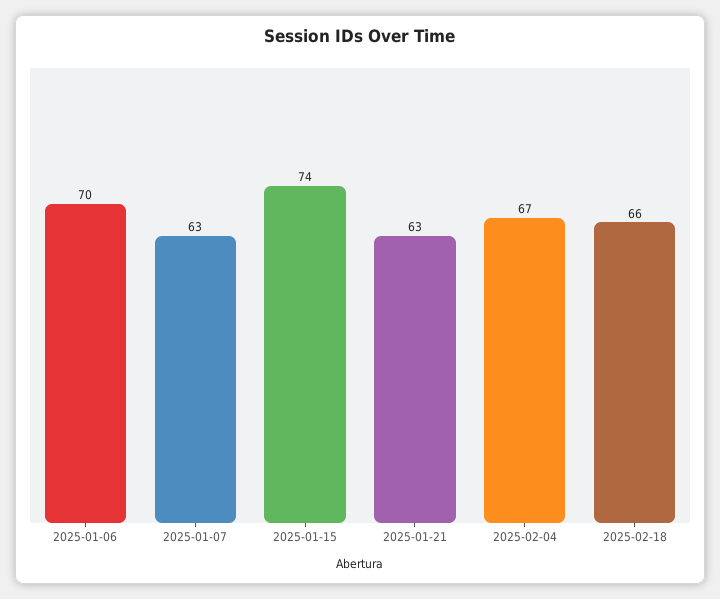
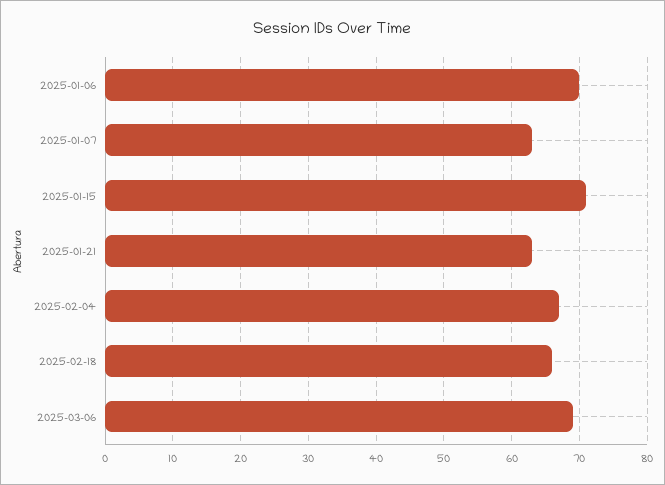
2025-01-15: 74 -> 71
2025-03-06: none -> 69

